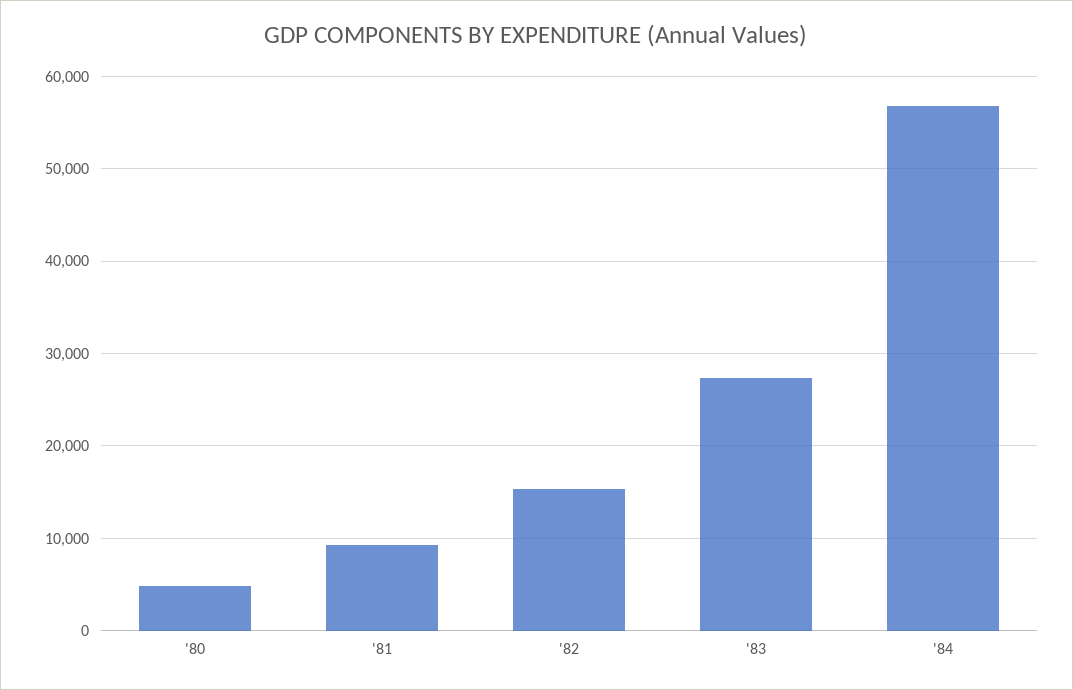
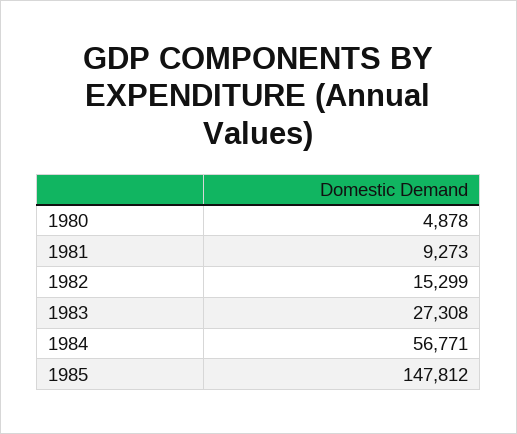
1985: none -> 147812

